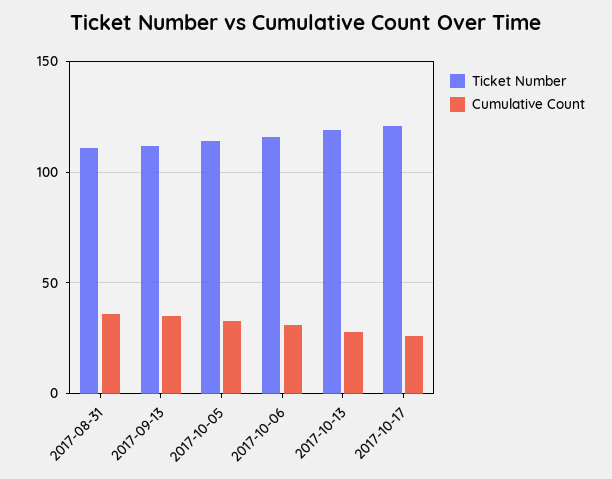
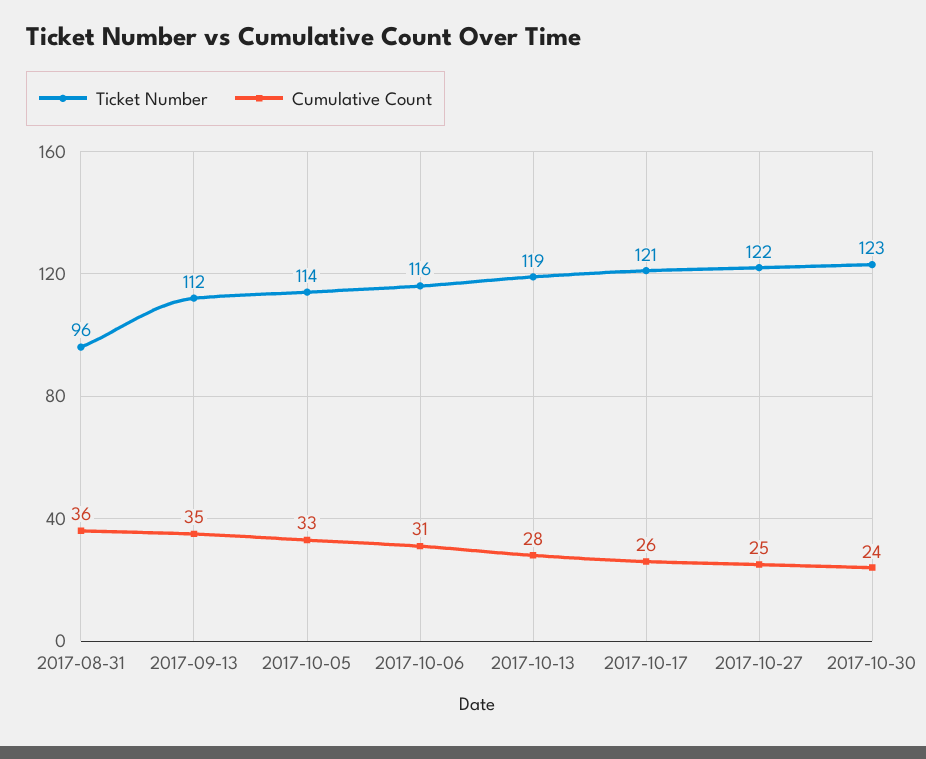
Ticket Number, 2017-08-31: 110 -> 96
Ticket Number, 2017-10-27: none -> 122
Cumulative Count, 2017-10-27: none -> 25
Ticket Number, 2017-10-30: none -> 123
Cumulative Count, 2017-10-30: none -> 24

